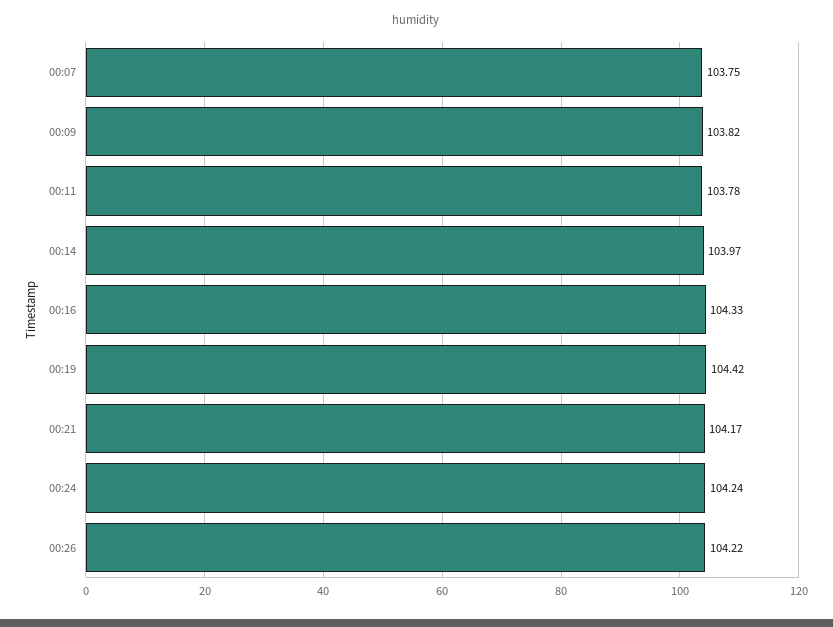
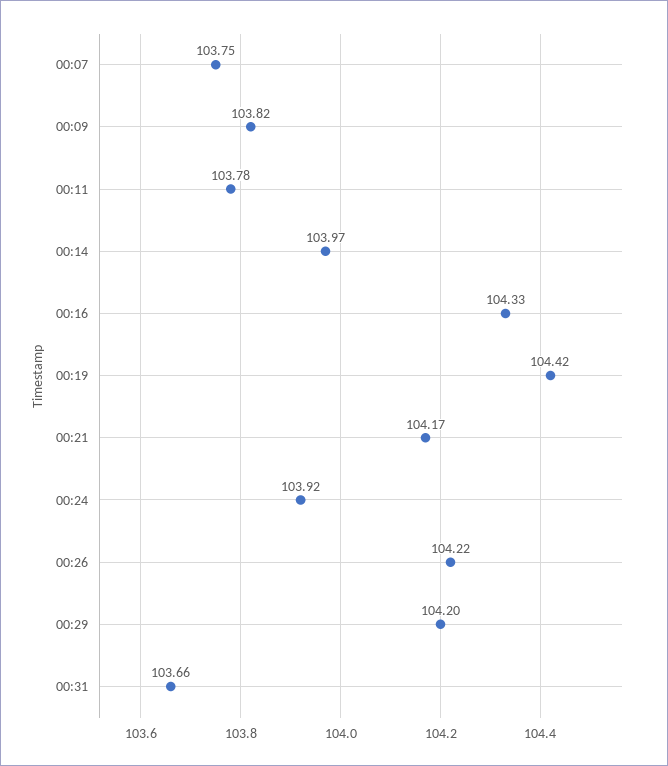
00:24: 104.24 -> 103.92
00:29: none -> 104.2
00:31: none -> 103.66

